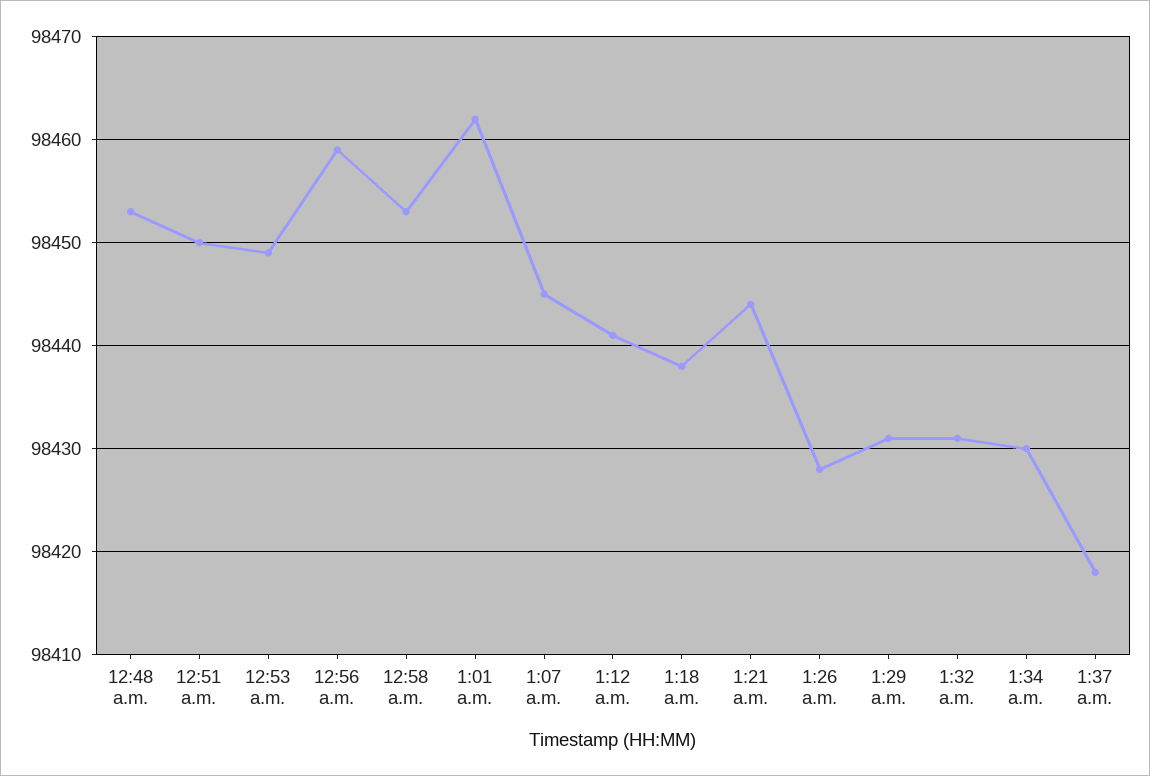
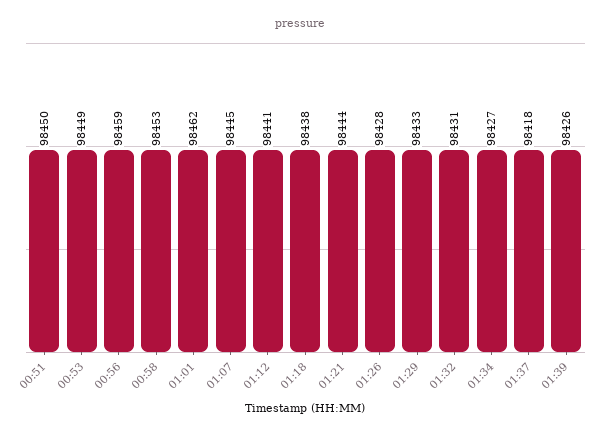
12:48 a.m.: 98453 -> none
1:29 a.m.: 98431 -> 98433
1:34 a.m.: 98430 -> 98427
01:39: none -> 98426

